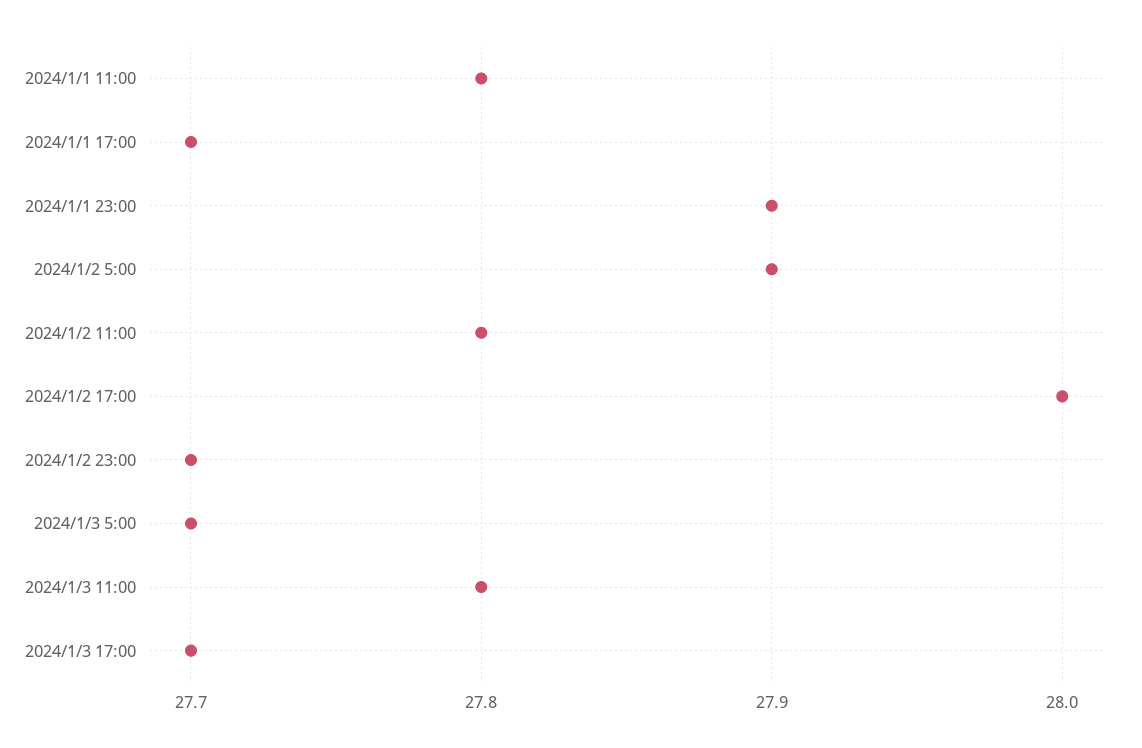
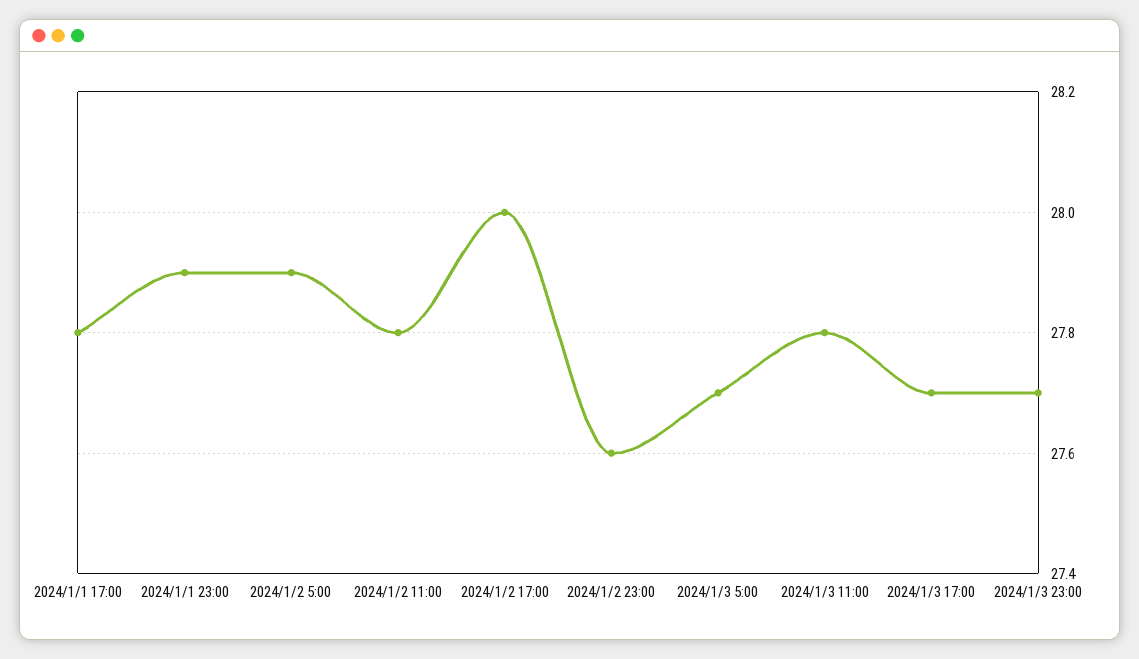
2024/1/1 11:00: 27.8 -> none
2024/1/1 17:00: 27.7 -> 27.8
2024/1/2 23:00: 27.7 -> 27.6
2024/1/3 23:00: none -> 27.7

